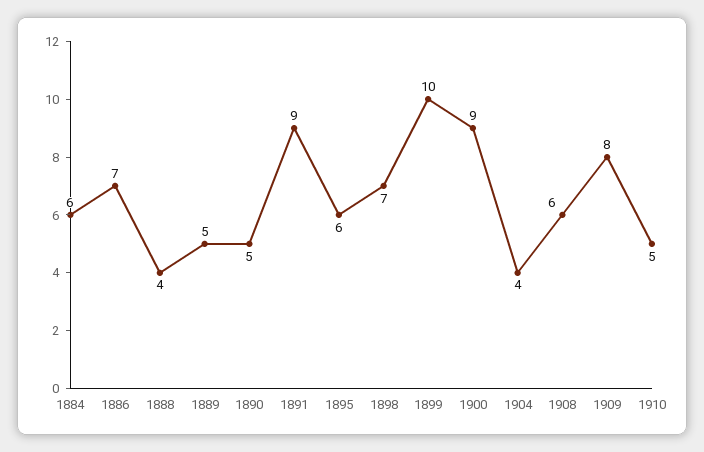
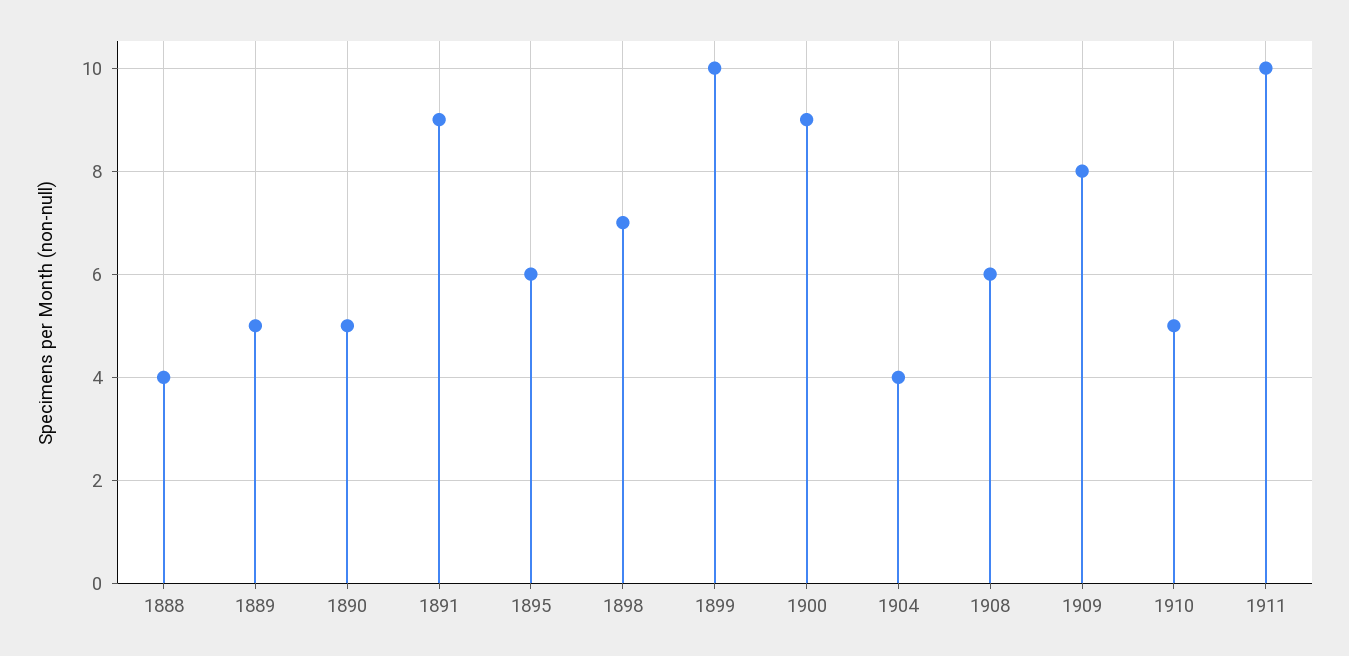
1884: 6 -> none
1886: 7 -> none
1911: none -> 10

